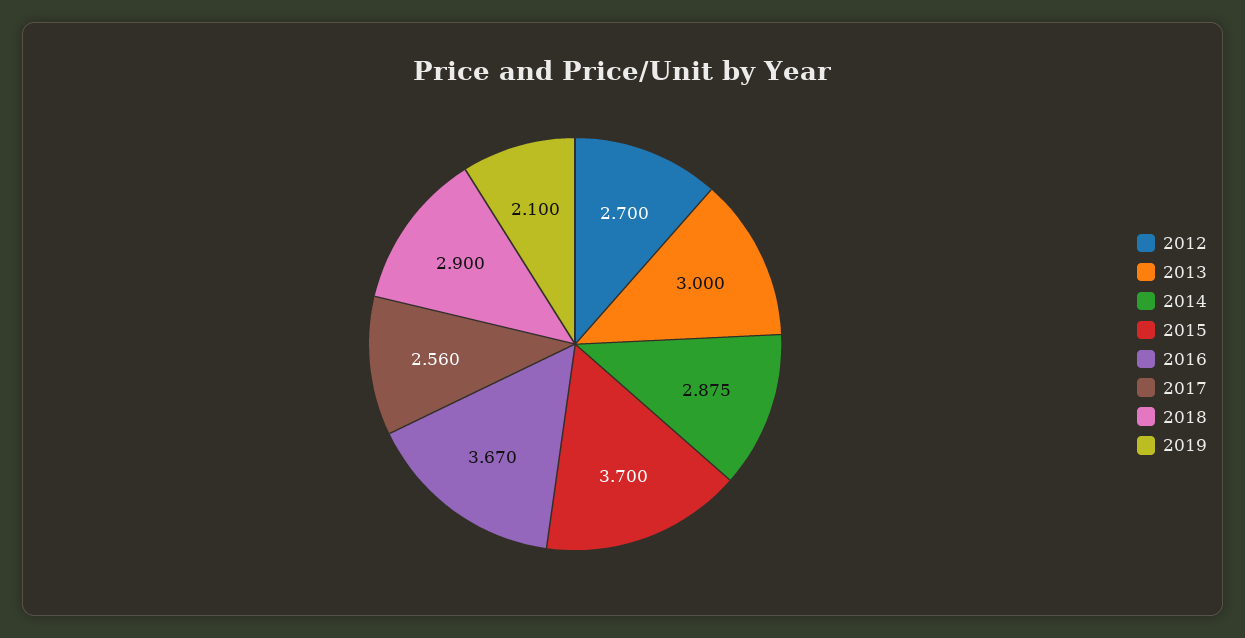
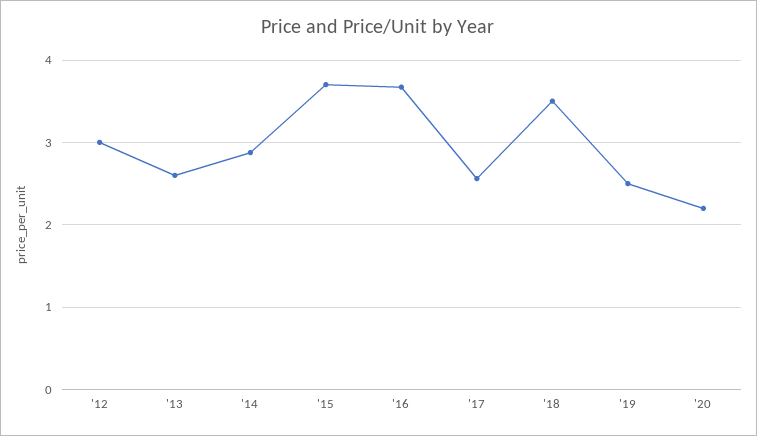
2012: 2.7 -> 3
2013: 3 -> 2.6
2018: 2.9 -> 3.5
2019: 2.1 -> 2.5
'20: none -> 2.2

